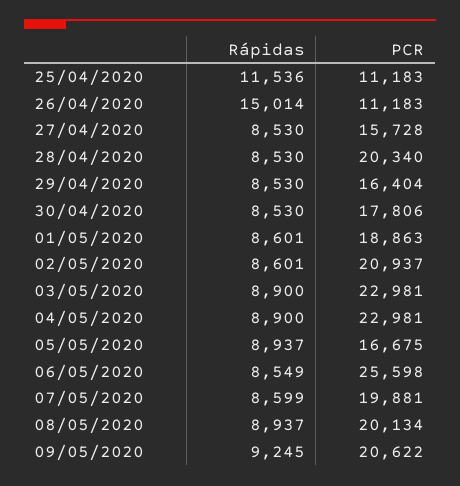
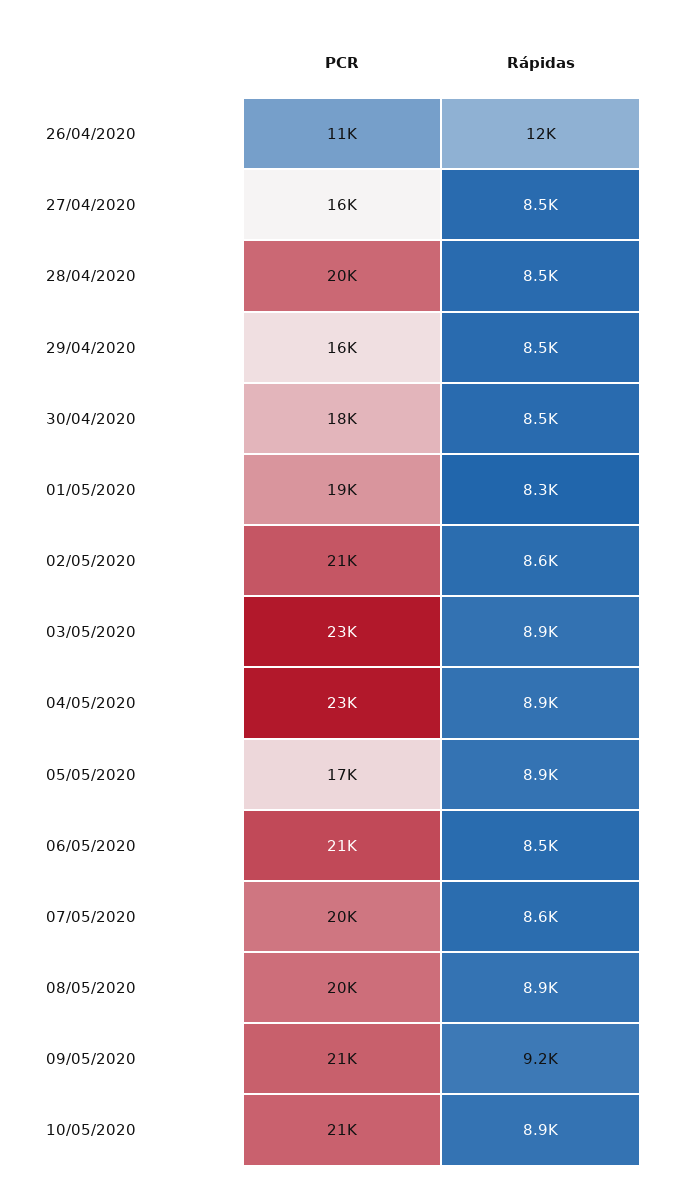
Rápidas, 25/04/2020: 11536 -> none
PCR, 25/04/2020: 11183 -> none
Rápidas, 26/04/2020: 15014 -> 12000
Rápidas, 01/05/2020: 8601 -> 8300
PCR, 06/05/2020: 25598 -> 21000
PCR, 10/05/2020: none -> 21000
Rápidas, 10/05/2020: none -> 8900

